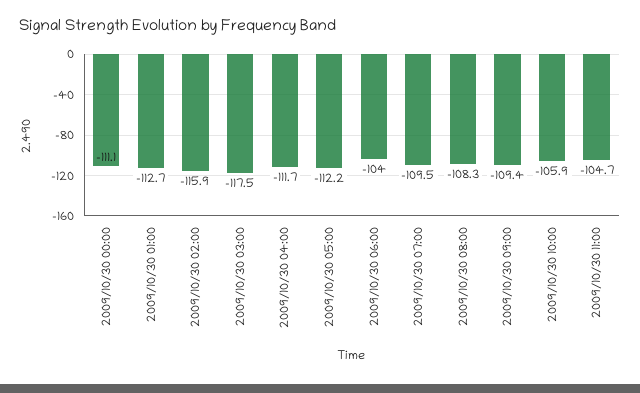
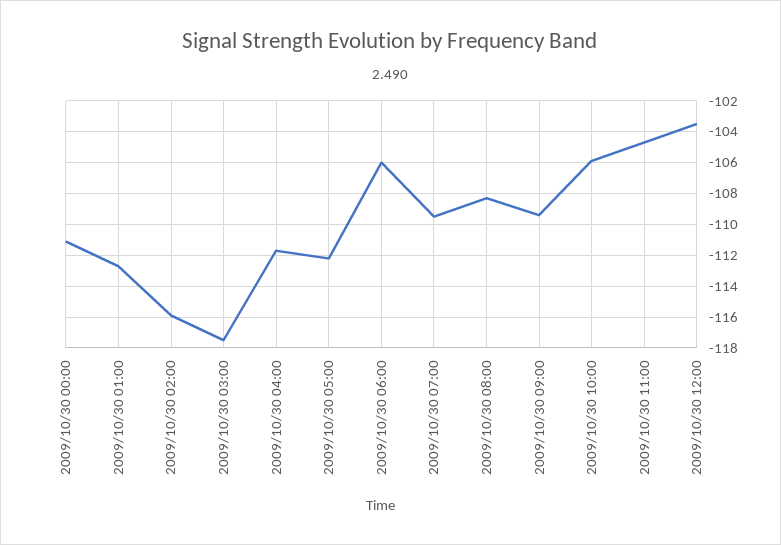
2009/10/30 06:00: -104 -> -106
2009/10/30 12:00: none -> -103.5

